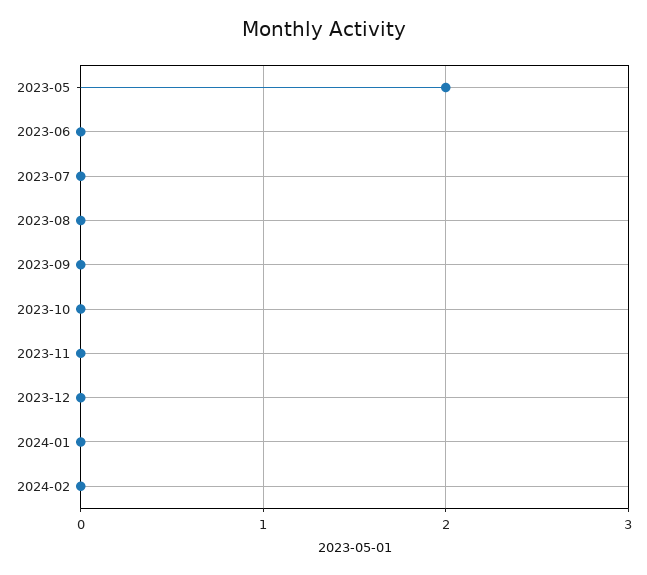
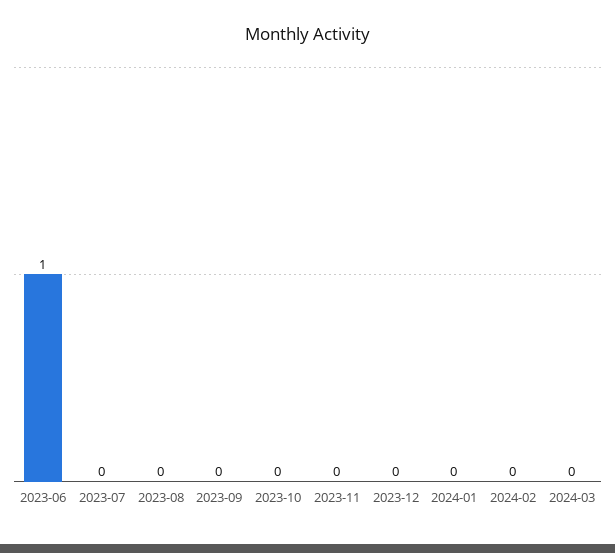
2023-05: 2 -> none
2023-06: 0 -> 1
2024-03: none -> 0

